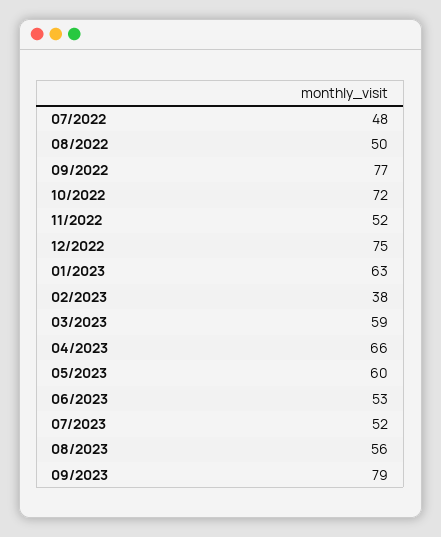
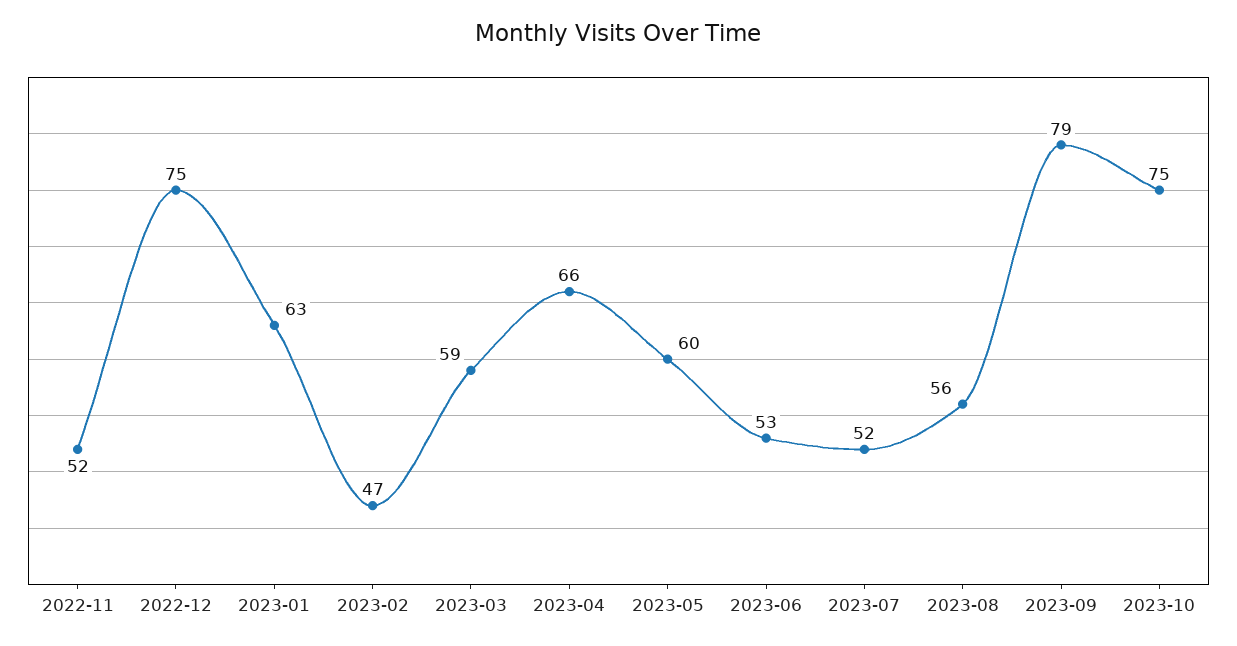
07/2022: 48 -> none
08/2022: 50 -> none
09/2022: 77 -> none
10/2022: 72 -> none
02/2023: 38 -> 47
2023-10: none -> 75

